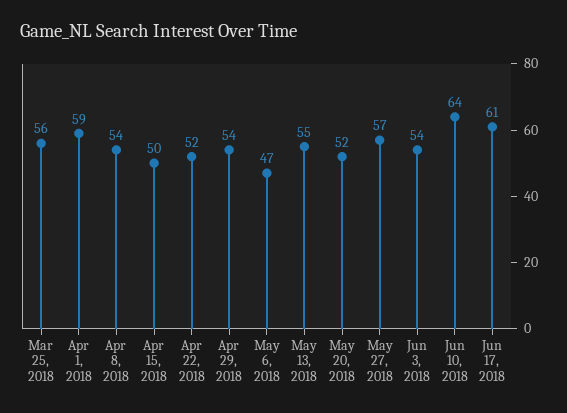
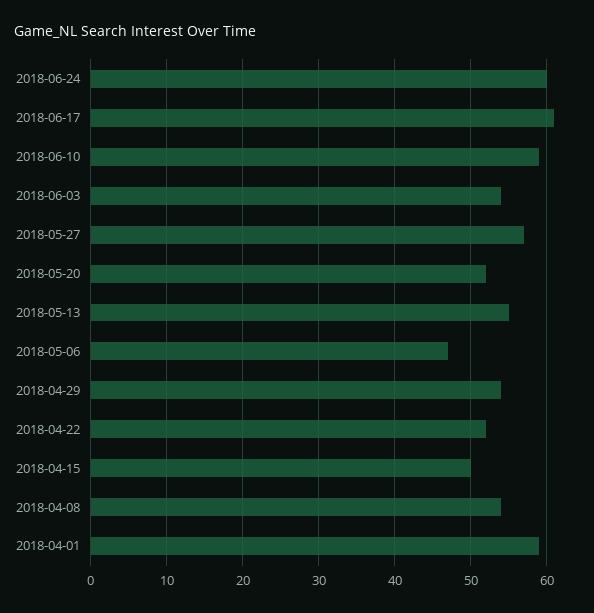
Mar 25, 2018: 56 -> none
Jun 10, 2018: 64 -> 59
2018-06-24: none -> 60

